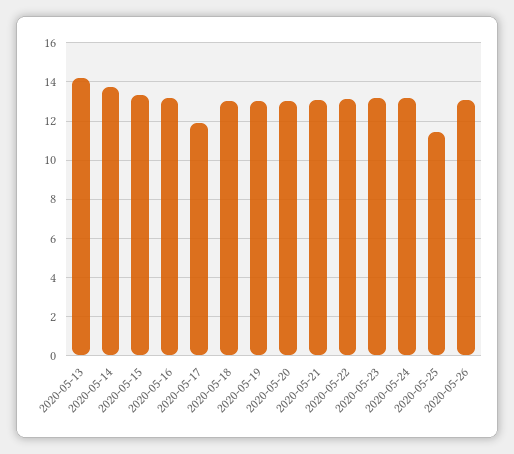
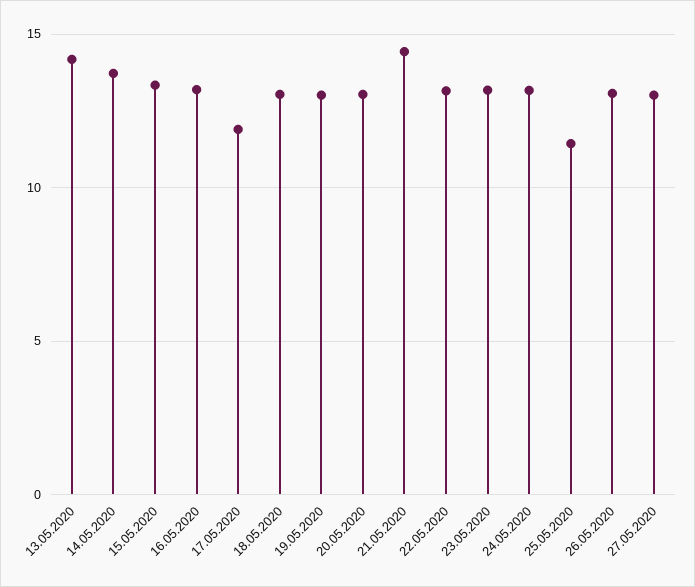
2020-05-21: 13 -> 14.5
27.05.2020: none -> 13

